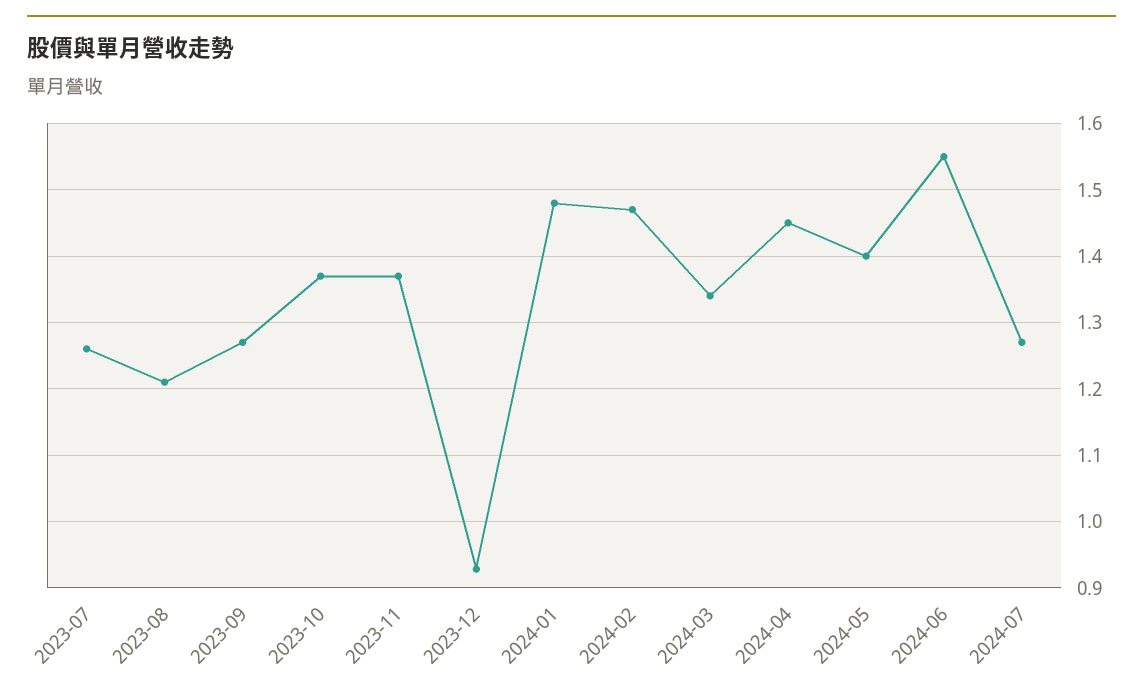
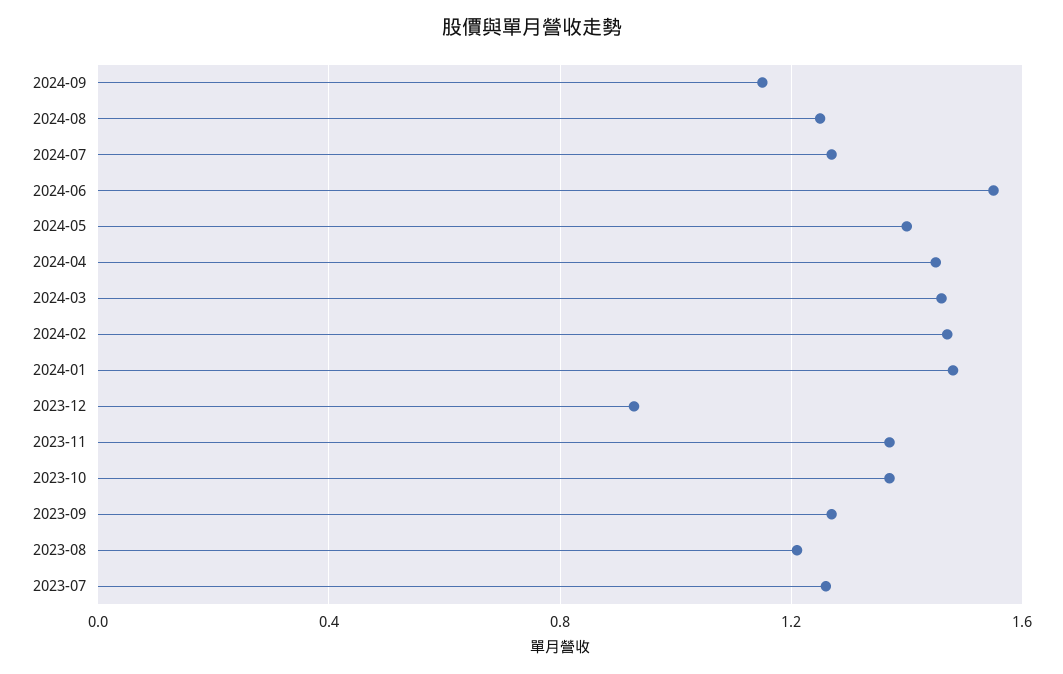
2024-03: 1.34 -> 1.45
2024-09: none -> 1.15
2024-08: none -> 1.25

